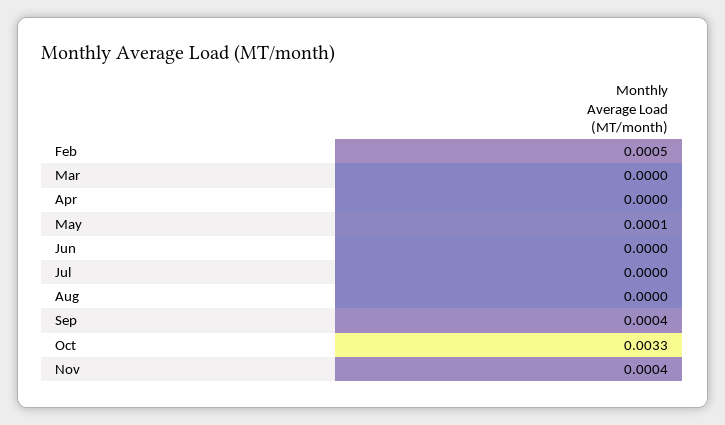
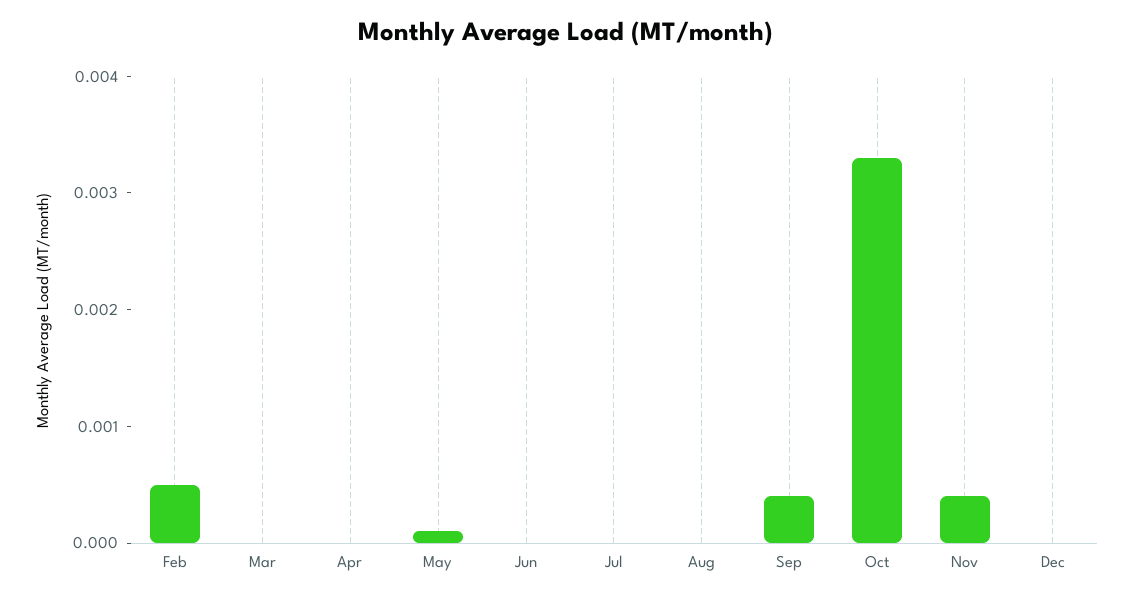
Dec: none -> 0

